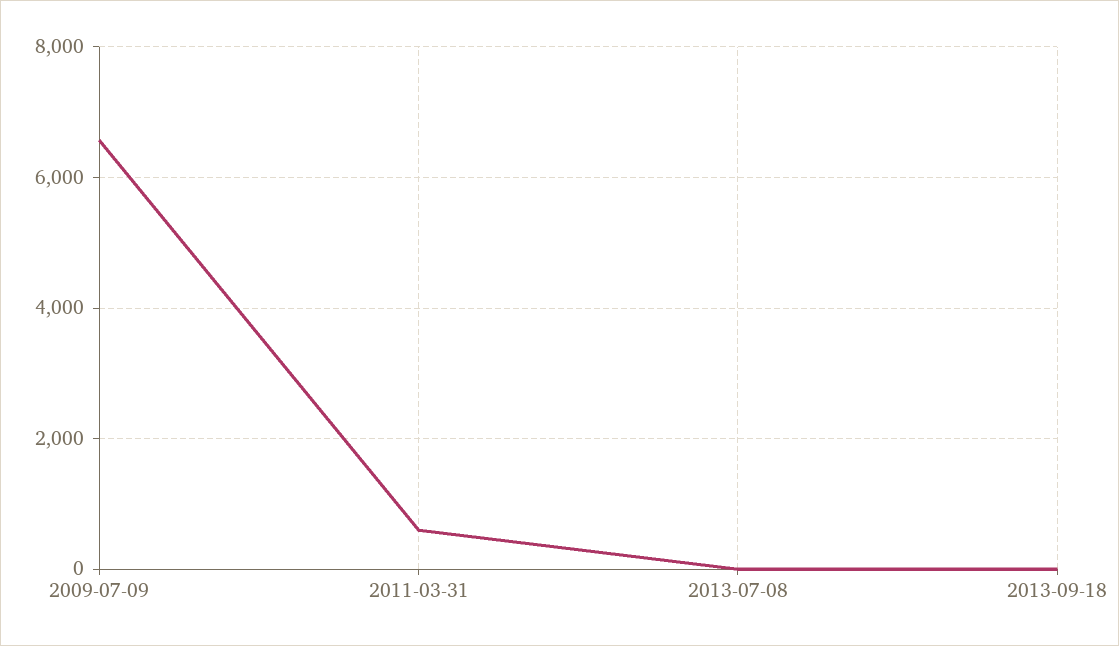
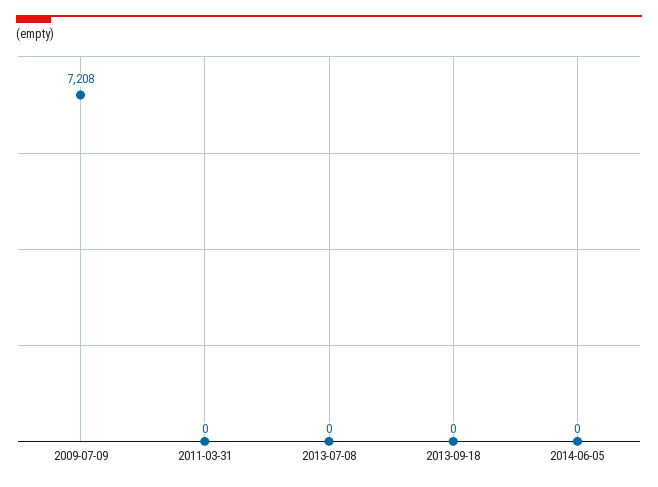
2009-07-09: 6600 -> 7208
2011-03-31: 600 -> 0
2014-06-05: none -> 0

